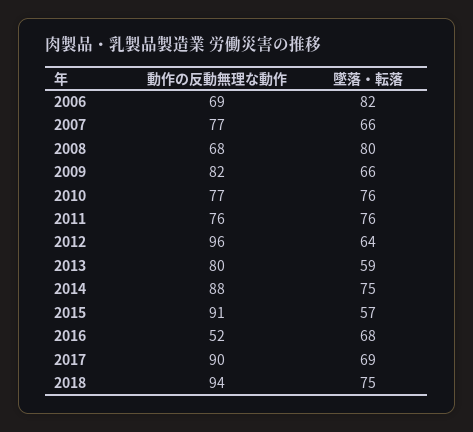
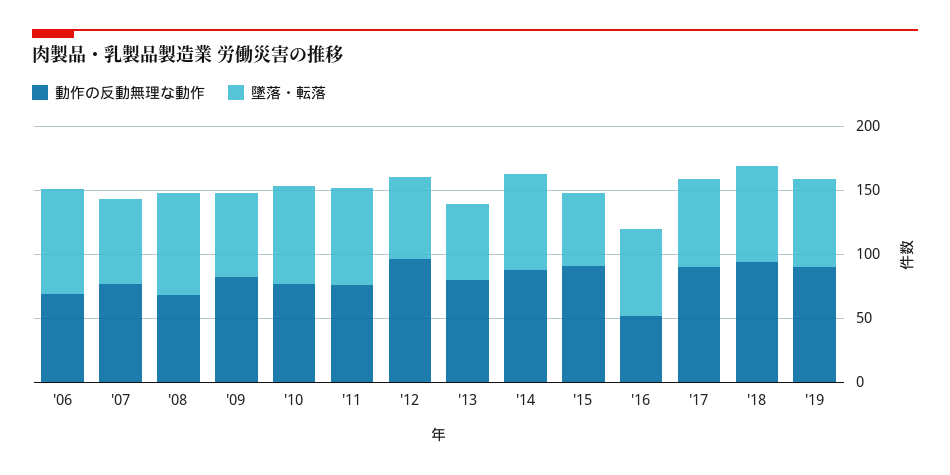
動作の反動無理な動作, '19: none -> 90
墜落・転落, '19: none -> 70

